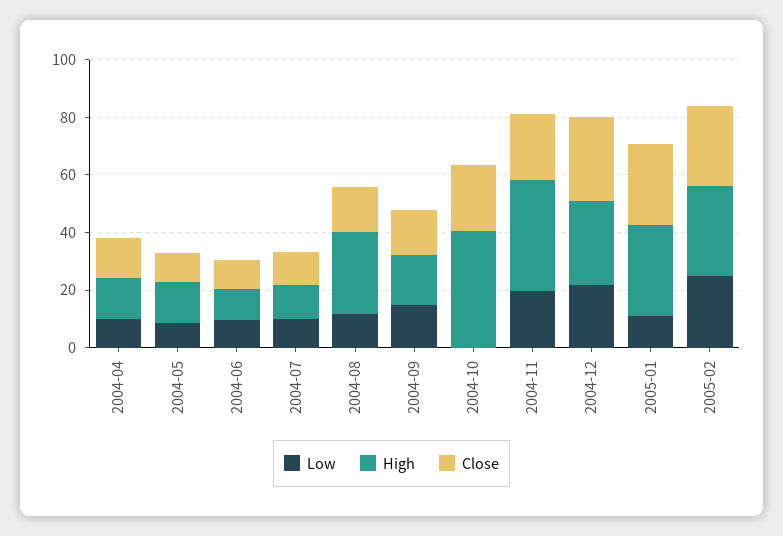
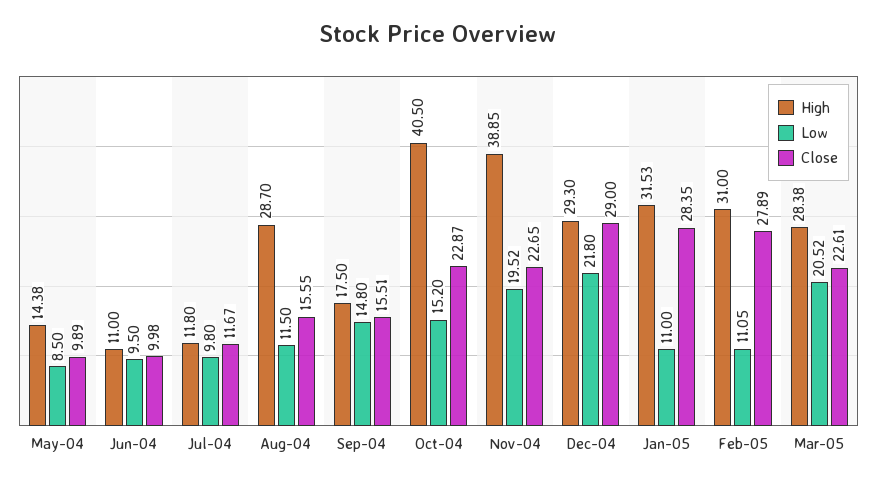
Low, 2004-04: 10 -> none
High, 2004-04: 15 -> none
Close, 2004-04: 15 -> none
Low, 2004-10: 0 -> 15.2
Low, 2005-02: 25 -> 11.05
High, Mar-05: none -> 28.38
Low, Mar-05: none -> 20.52
Close, Mar-05: none -> 22.61

